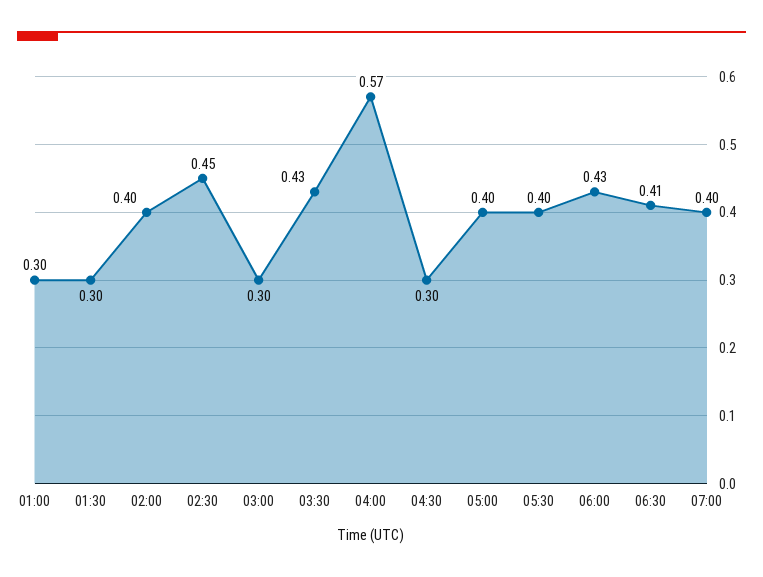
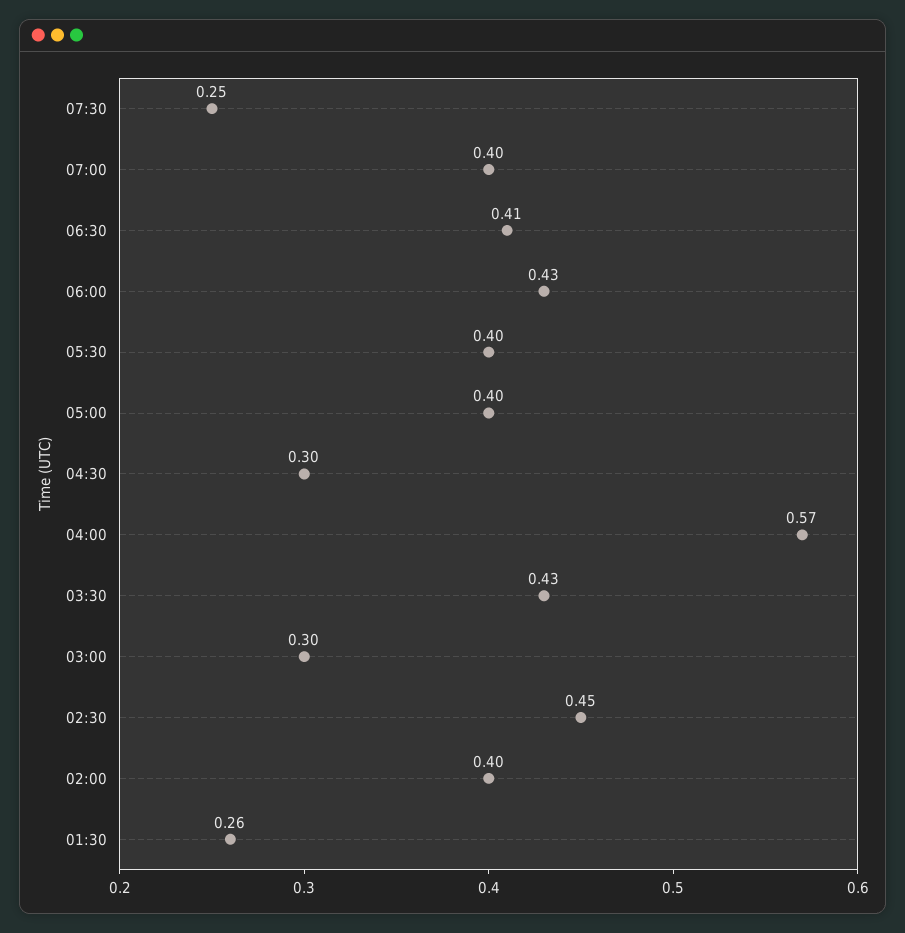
01:00: 0.3 -> none
01:30: 0.3 -> 0.26
07:30: none -> 0.25

